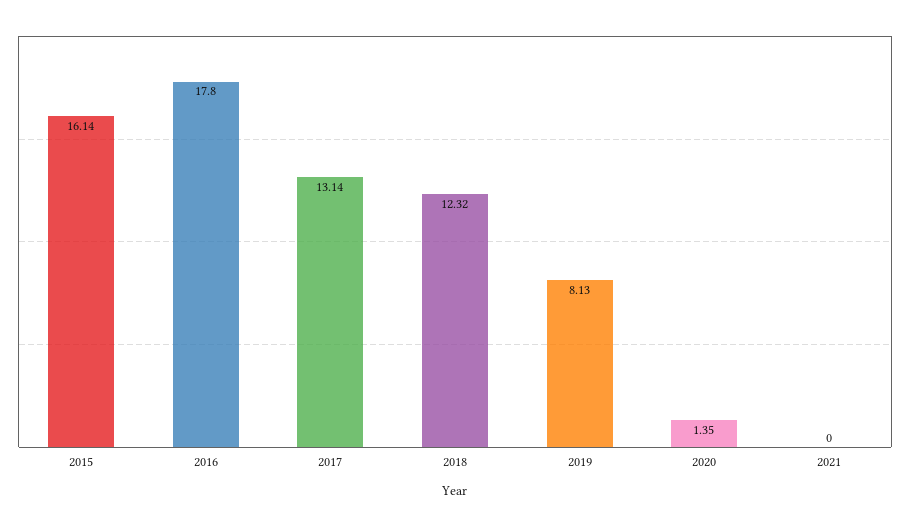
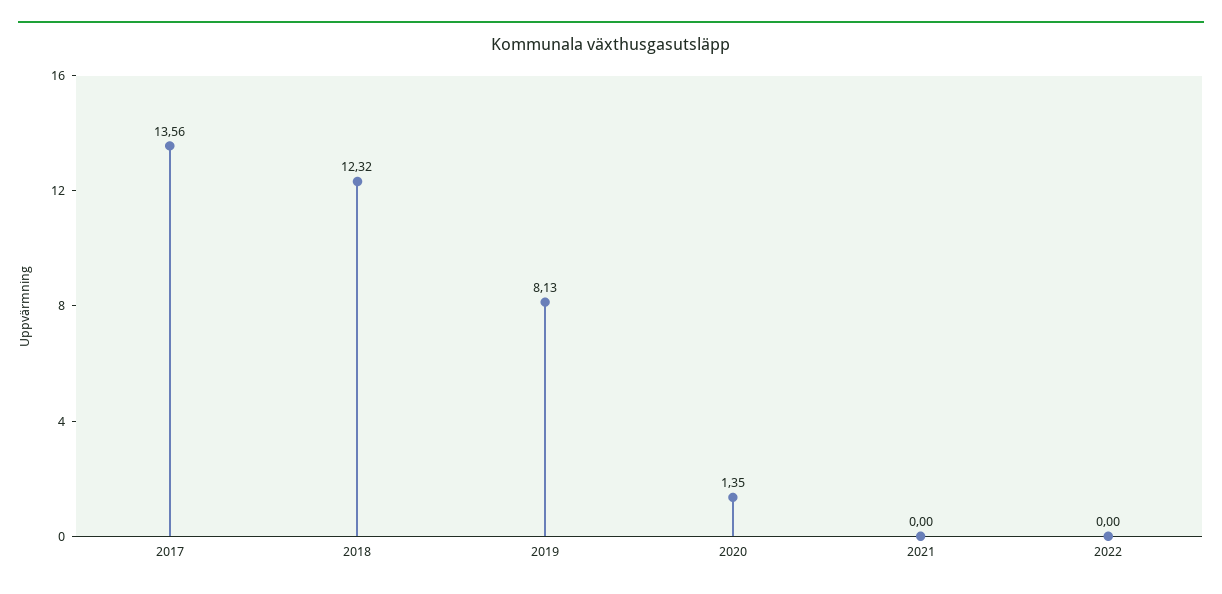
2015: 16.14 -> none
2016: 17.8 -> none
2017: 13.14 -> 13.56
2022: none -> 0

